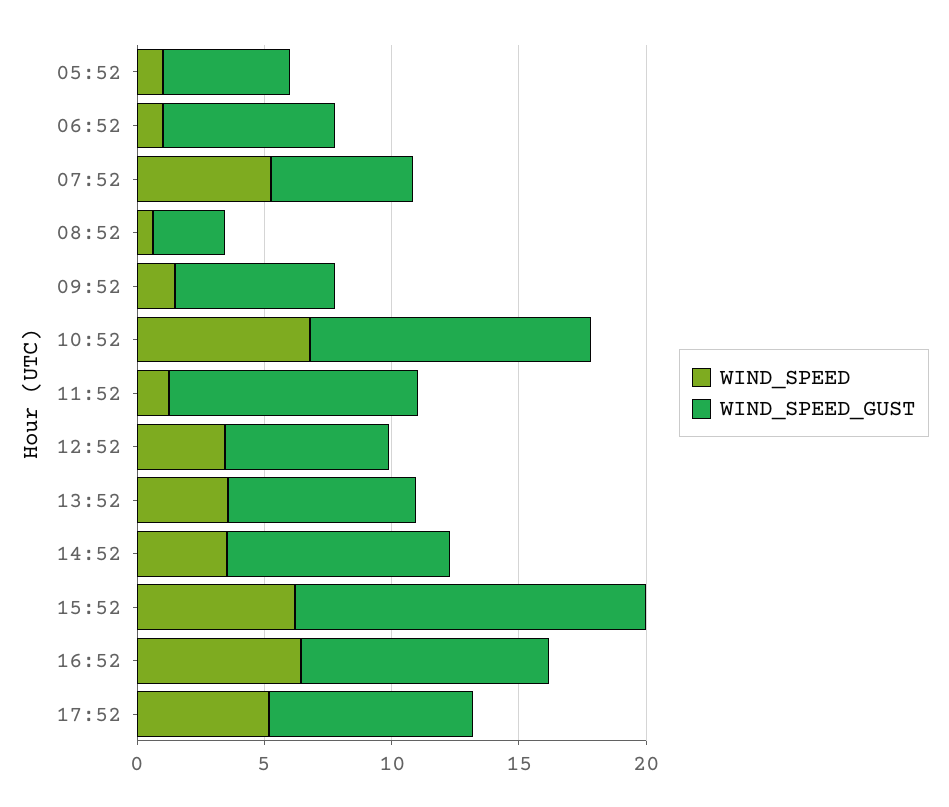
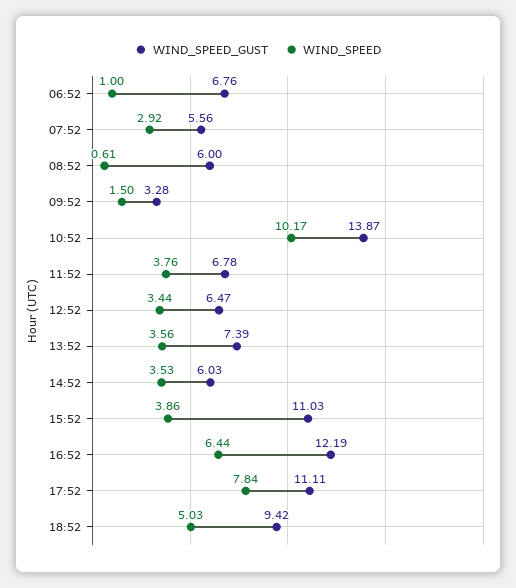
WIND_SPEED, 05:52: 1 -> none
WIND_SPEED_GUST, 05:52: 5 -> none
WIND_SPEED, 07:52: 5 -> 2.92
WIND_SPEED_GUST, 08:52: 3 -> 6
WIND_SPEED_GUST, 09:52: 6 -> 3.28
WIND_SPEED, 10:52: 7 -> 10.17
WIND_SPEED_GUST, 10:52: 11 -> 13.87
WIND_SPEED, 11:52: 1 -> 3.76
WIND_SPEED_GUST, 11:52: 10 -> 6.78
WIND_SPEED_GUST, 14:52: 9 -> 6.03
WIND_SPEED, 15:52: 6 -> 3.86
WIND_SPEED_GUST, 15:52: 14 -> 11.03
WIND_SPEED_GUST, 16:52: 10 -> 12.19
WIND_SPEED, 17:52: 5 -> 7.84
WIND_SPEED_GUST, 17:52: 8 -> 11.11
WIND_SPEED_GUST, 18:52: none -> 9.42
WIND_SPEED, 18:52: none -> 5.03

